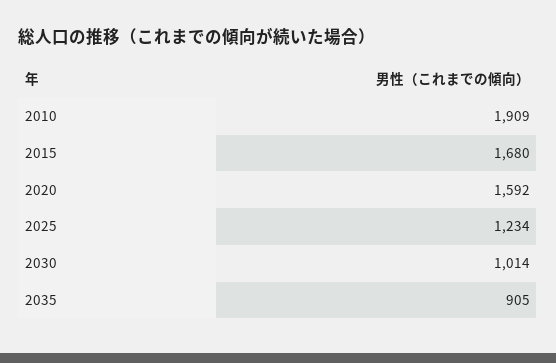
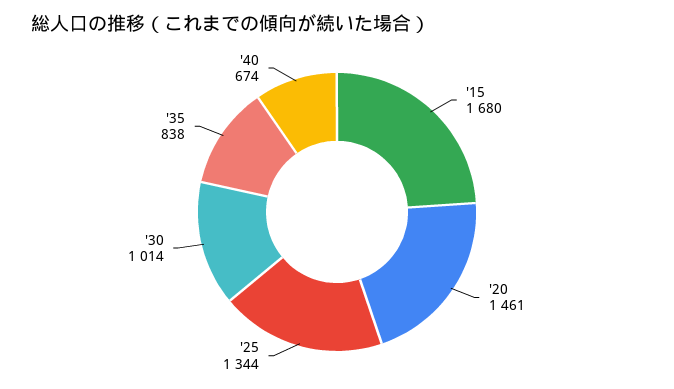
2010: 1909 -> none
2020: 1592 -> 1461
2025: 1234 -> 1344
2035: 905 -> 838
'40: none -> 674

